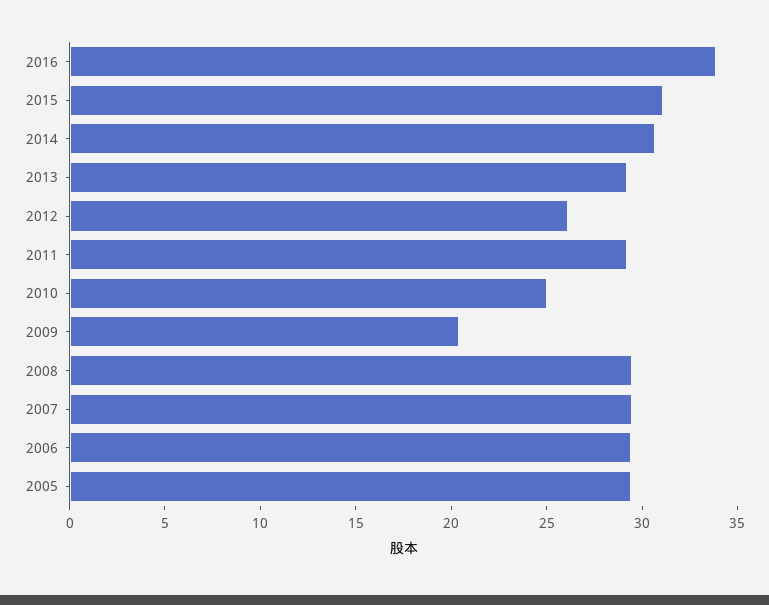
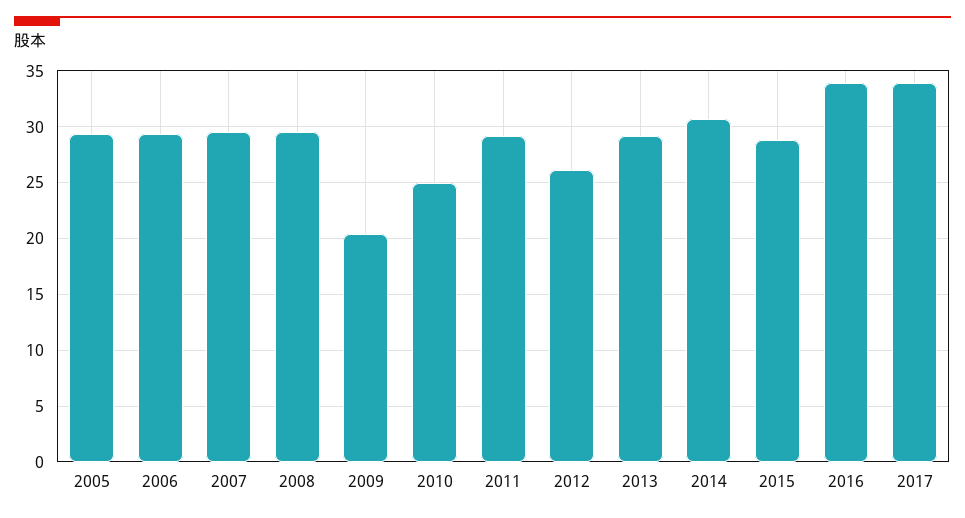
2015: 31 -> 29
2017: none -> 34

